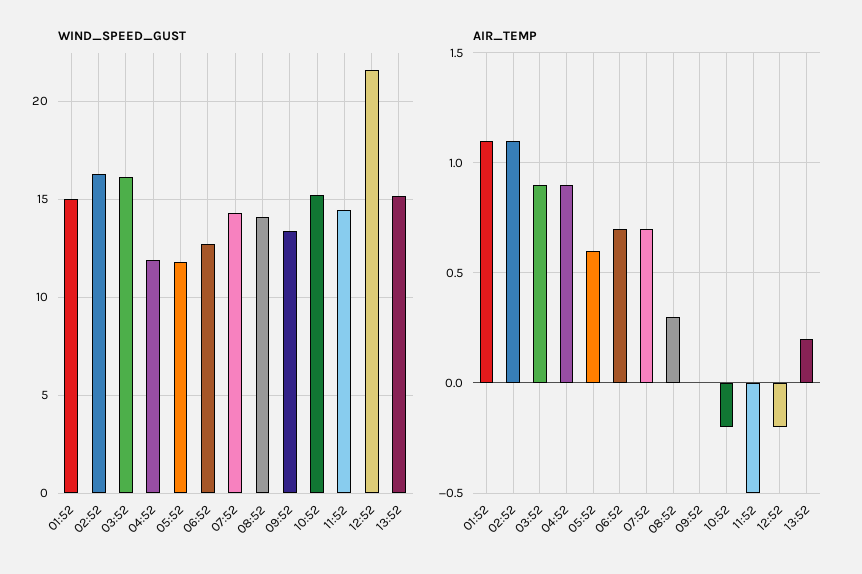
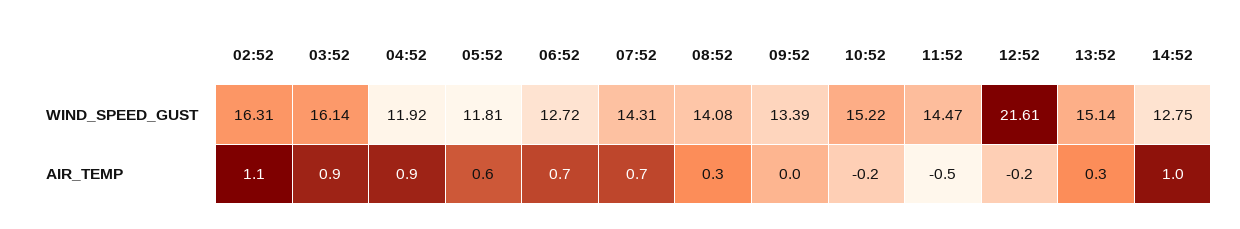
WIND_SPEED_GUST, 01:52: 15 -> none
AIR_TEMP, 01:52: 1.1 -> none
AIR_TEMP, 13:52: 0.2 -> 0.3
WIND_SPEED_GUST, 14:52: none -> 12.75
AIR_TEMP, 14:52: none -> 1

